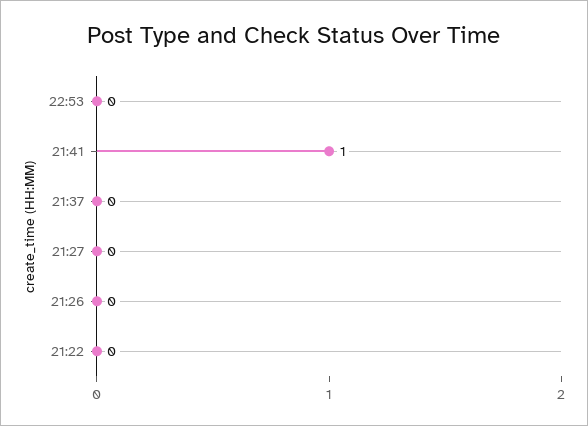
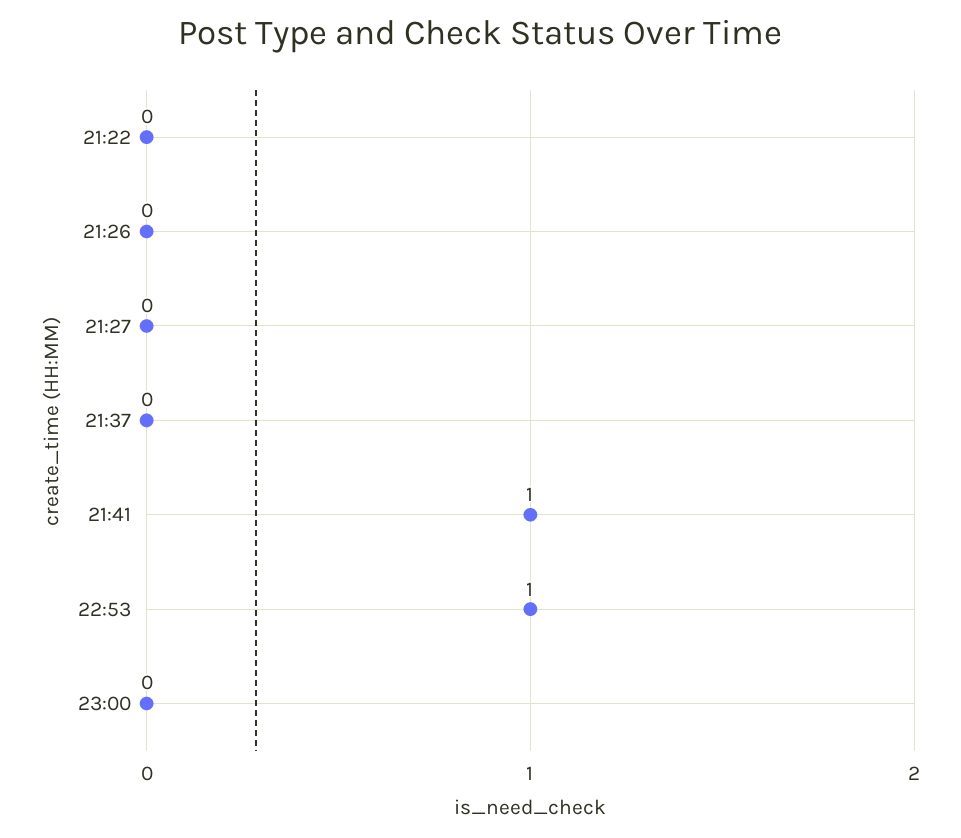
22:53: 0 -> 1
23:00: none -> 0

